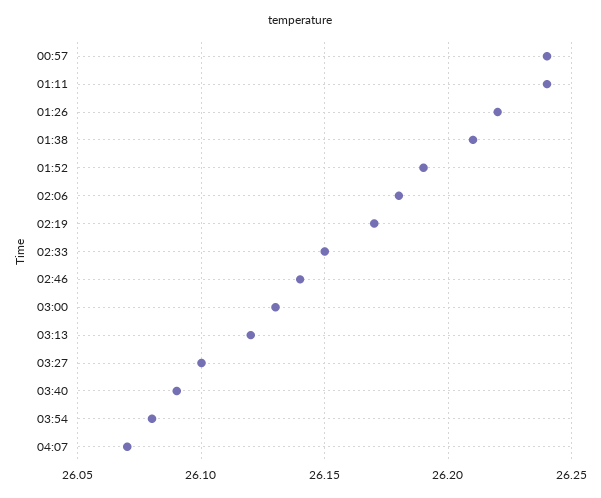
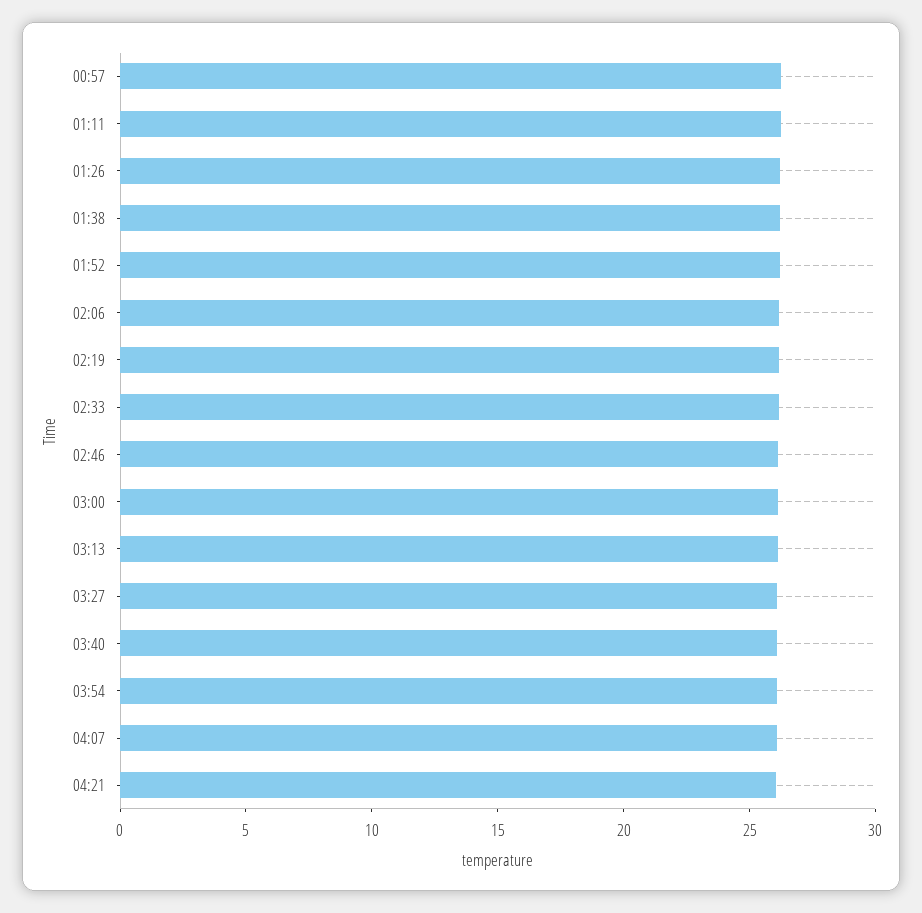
04:21: none -> 26

